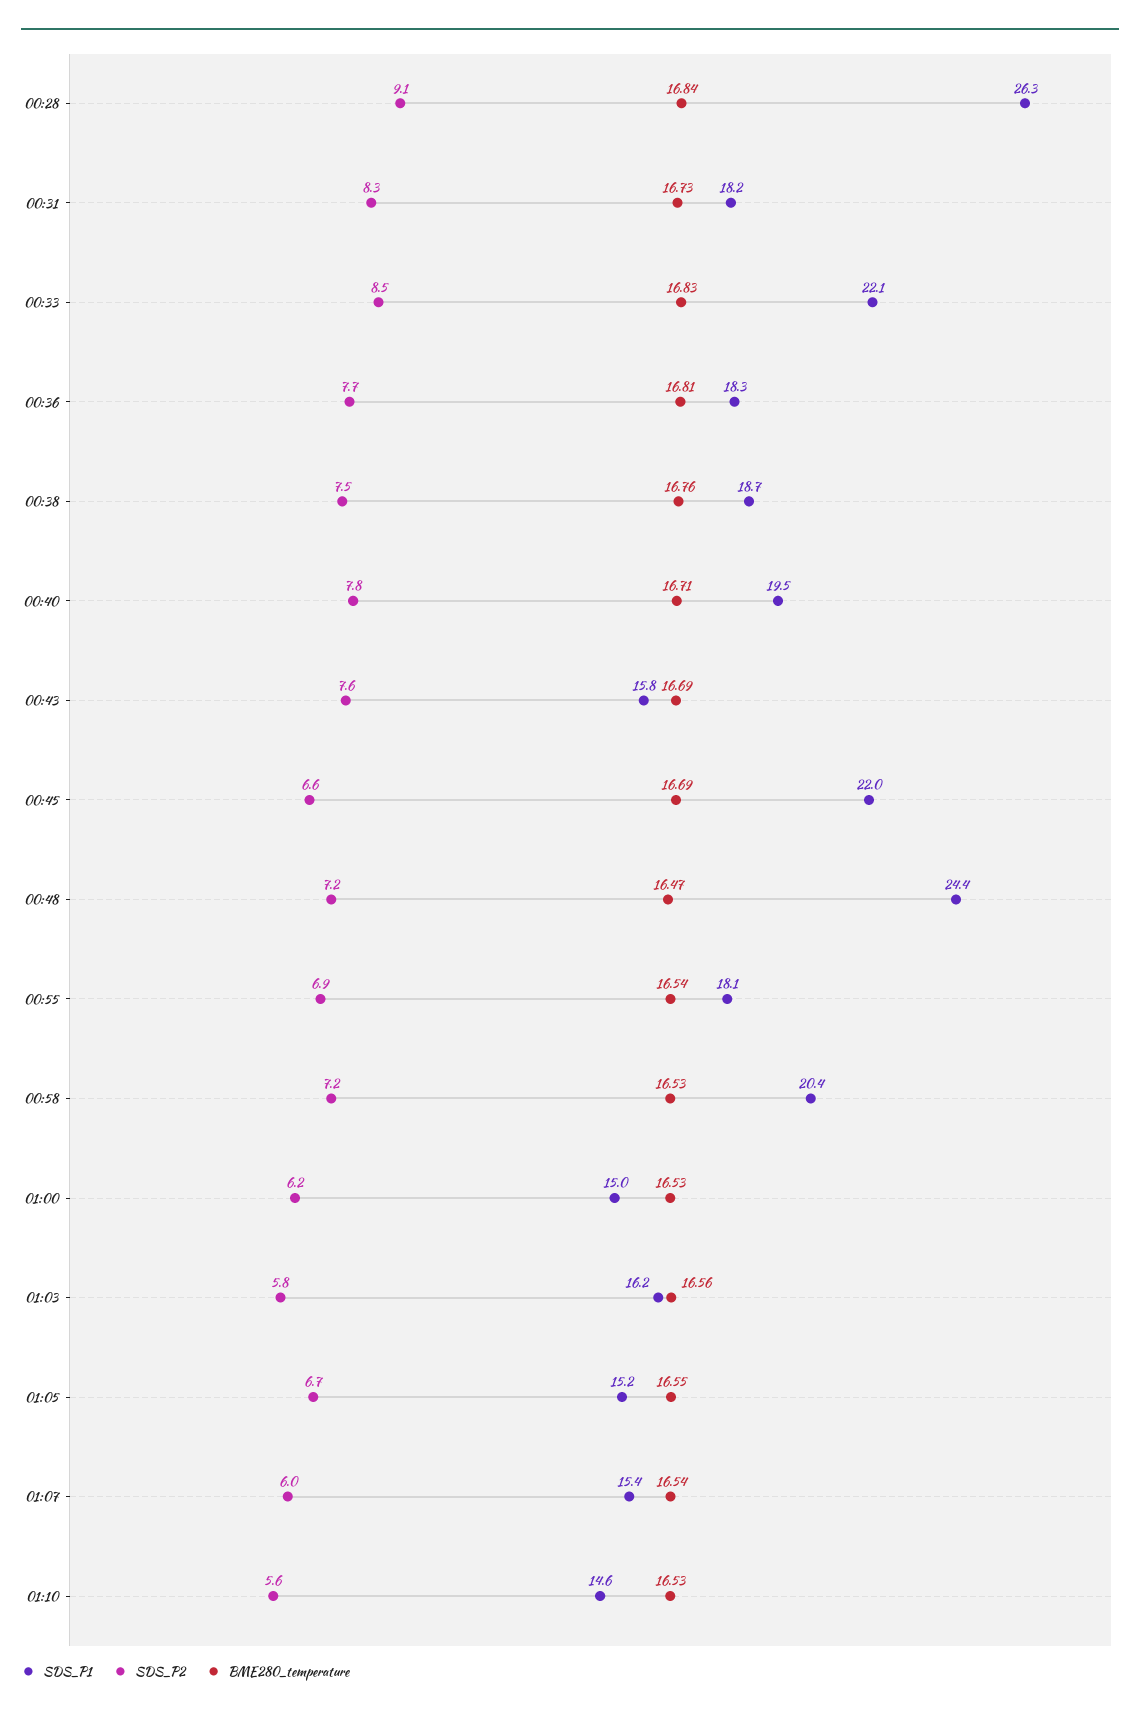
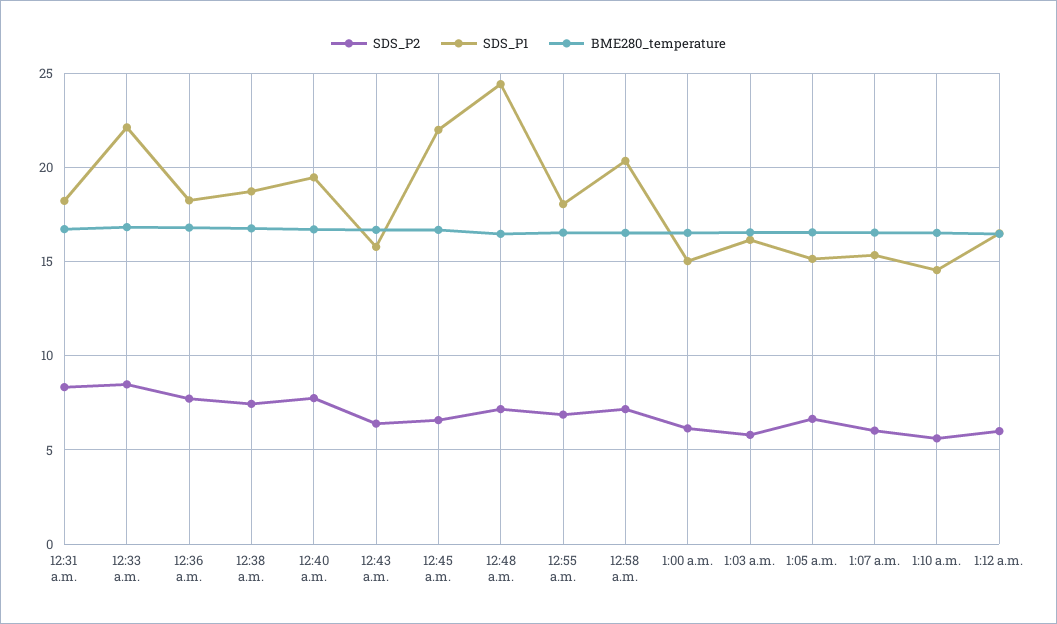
SDS_P1, 00:28: 26.3 -> none
SDS_P2, 00:28: 9.1 -> none
BME280_temperature, 00:28: 16.84 -> none
SDS_P2, 00:43: 7.6 -> 6.5
SDS_P2, 1:12 a.m.: none -> 6
SDS_P1, 1:12 a.m.: none -> 16.5
BME280_temperature, 1:12 a.m.: none -> 16.5

